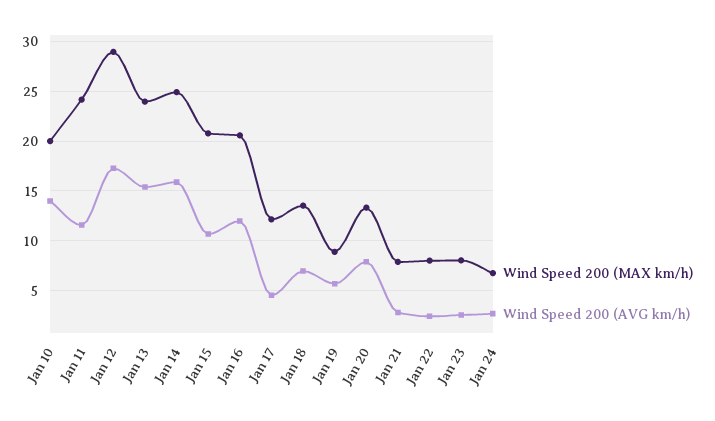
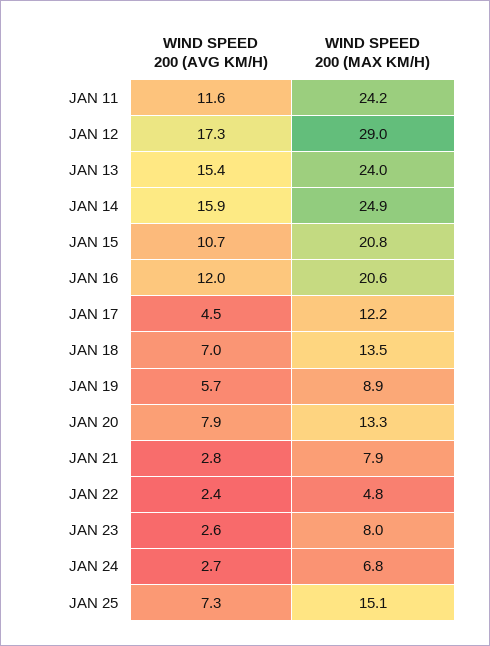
Wind Speed 200 (MAX km/h), Jan 10: 20 -> none
Wind Speed 200 (AVG km/h), Jan 10: 14 -> none
Wind Speed 200 (MAX km/h), Jan 22: 8 -> 4.8
Wind Speed 200 (AVG km/h), JAN 25: none -> 7.3
Wind Speed 200 (MAX km/h), JAN 25: none -> 15.1

